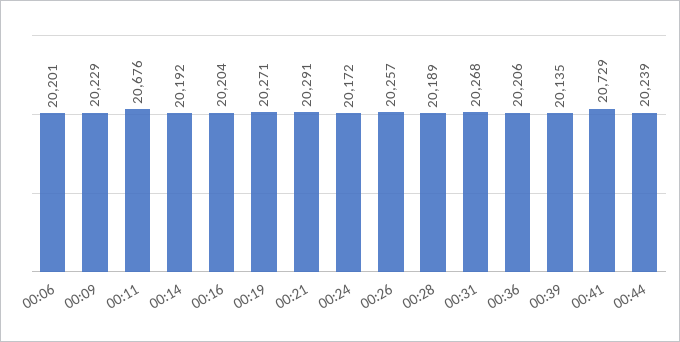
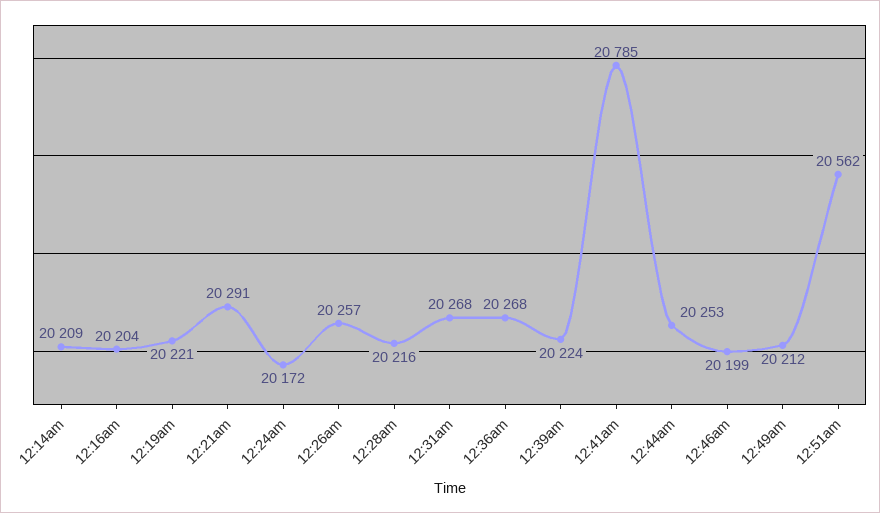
00:06: 20201 -> none
00:09: 20229 -> none
00:11: 20676 -> none
00:14: 20192 -> 20209
00:19: 20271 -> 20221
00:28: 20189 -> 20216
00:36: 20206 -> 20268
00:39: 20135 -> 20224
00:41: 20729 -> 20785
00:44: 20239 -> 20253
12:46am: none -> 20199
12:49am: none -> 20212
12:51am: none -> 20562

